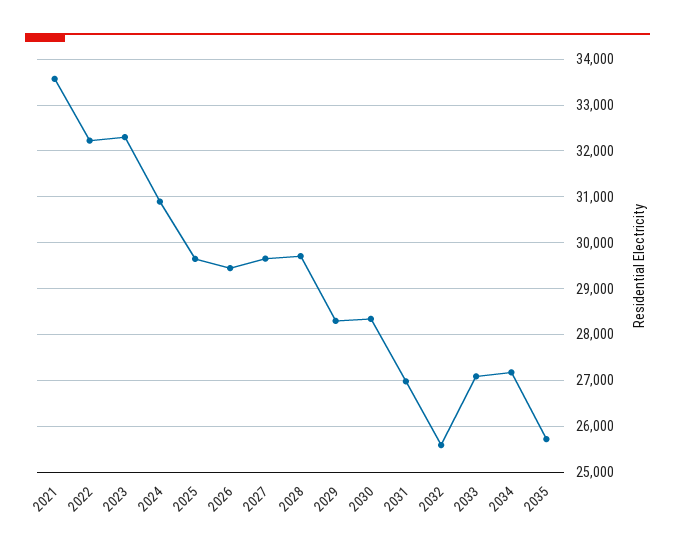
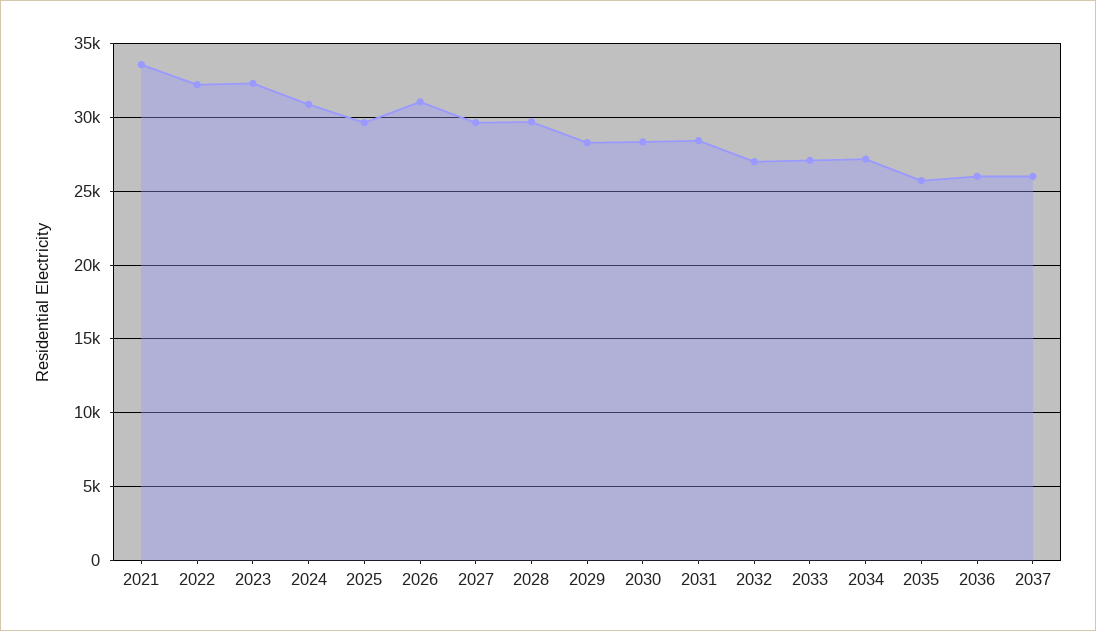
2026: 29400 -> 31000
2031: 27000 -> 28500
2032: 25600 -> 27000
2036: none -> 26000
2037: none -> 26000

